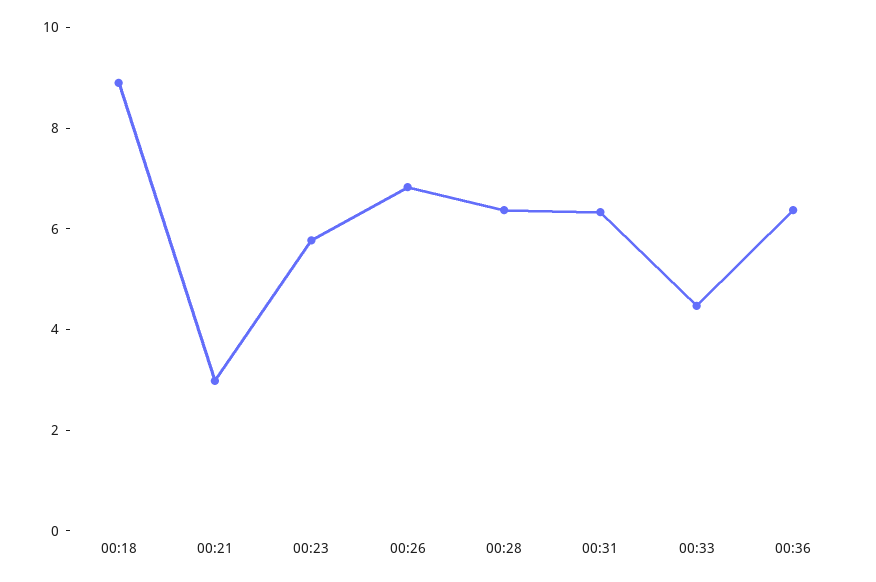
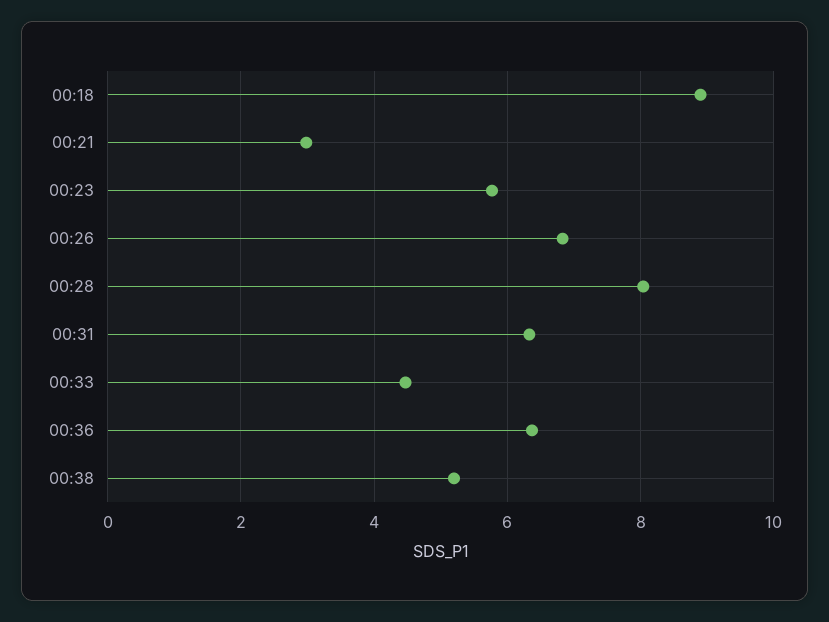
00:28: 6.5 -> 8
00:38: none -> 5.2

